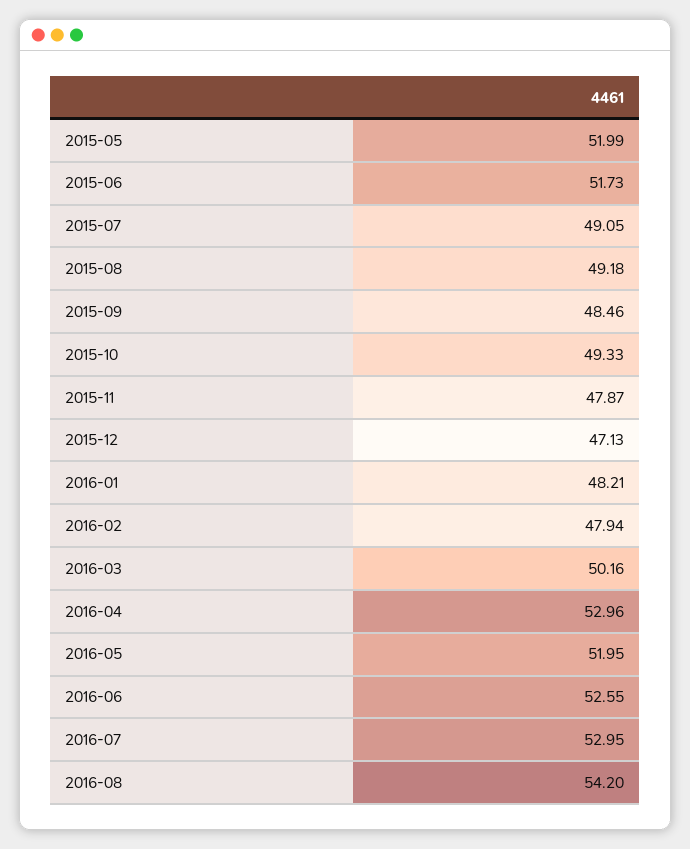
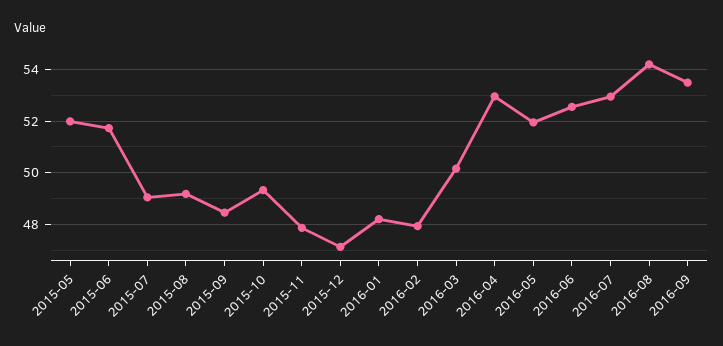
2016-09: none -> 53.5

